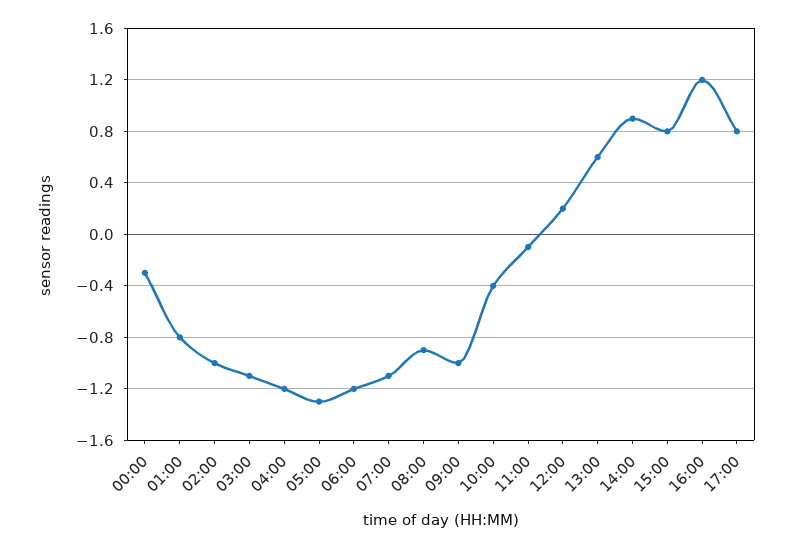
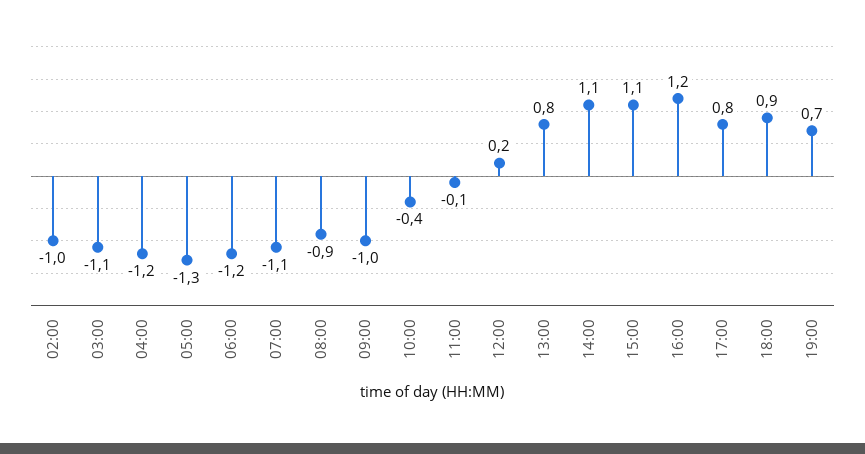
00:00: -0.3 -> none
01:00: -0.8 -> none
13:00: 0.6 -> 0.8
14:00: 0.9 -> 1.1
15:00: 0.8 -> 1.1
18:00: none -> 0.9
19:00: none -> 0.7

